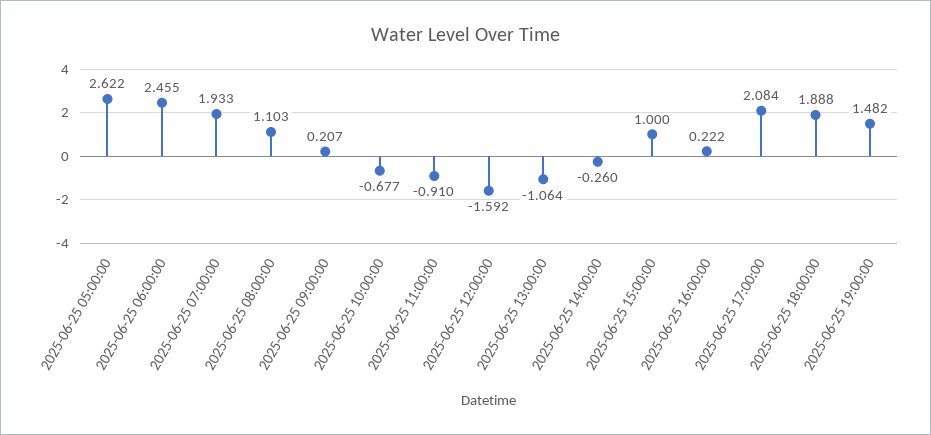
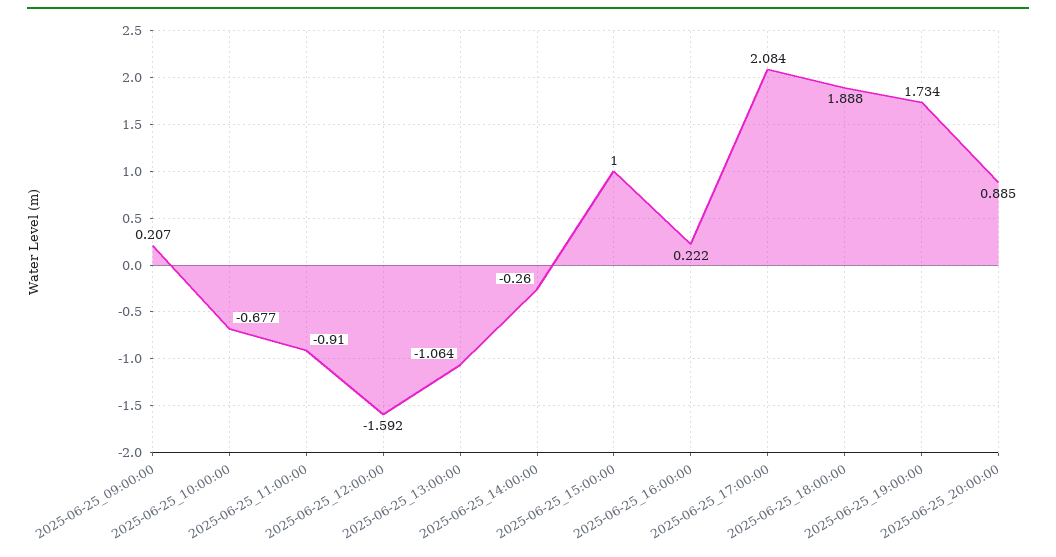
2025-06-25 05:00:00: 2.622 -> none
2025-06-25 06:00:00: 2.455 -> none
2025-06-25 07:00:00: 1.933 -> none
2025-06-25 08:00:00: 1.103 -> none
2025-06-25 19:00:00: 1.482 -> 1.734
2025-06-25_20:00:00: none -> 0.885

